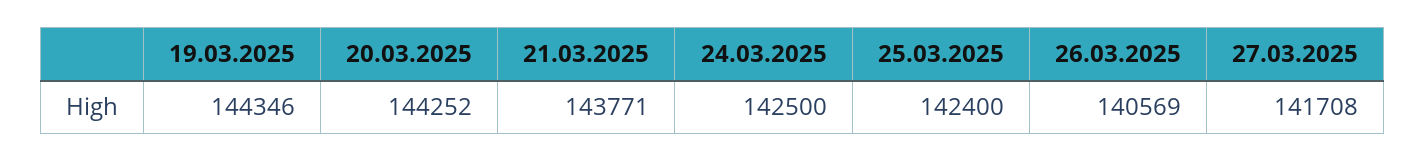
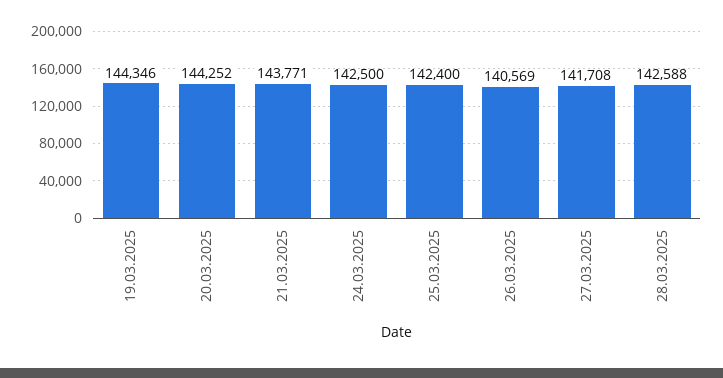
28.03.2025: none -> 142588

